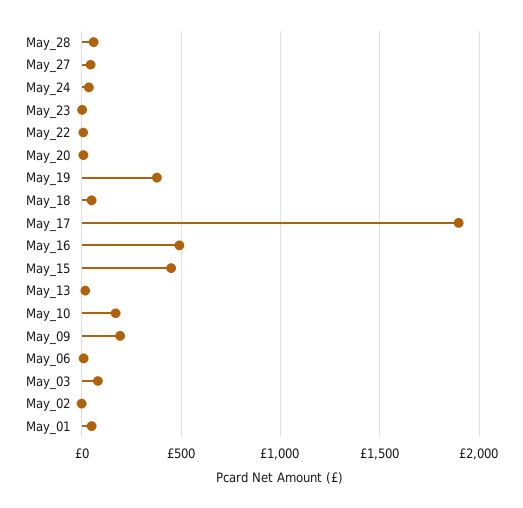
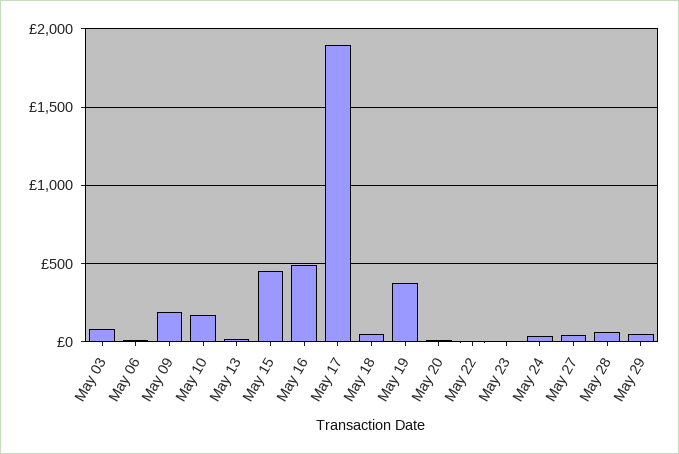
May_02: 0 -> none
May_01: 50 -> none
May 29: none -> 50

